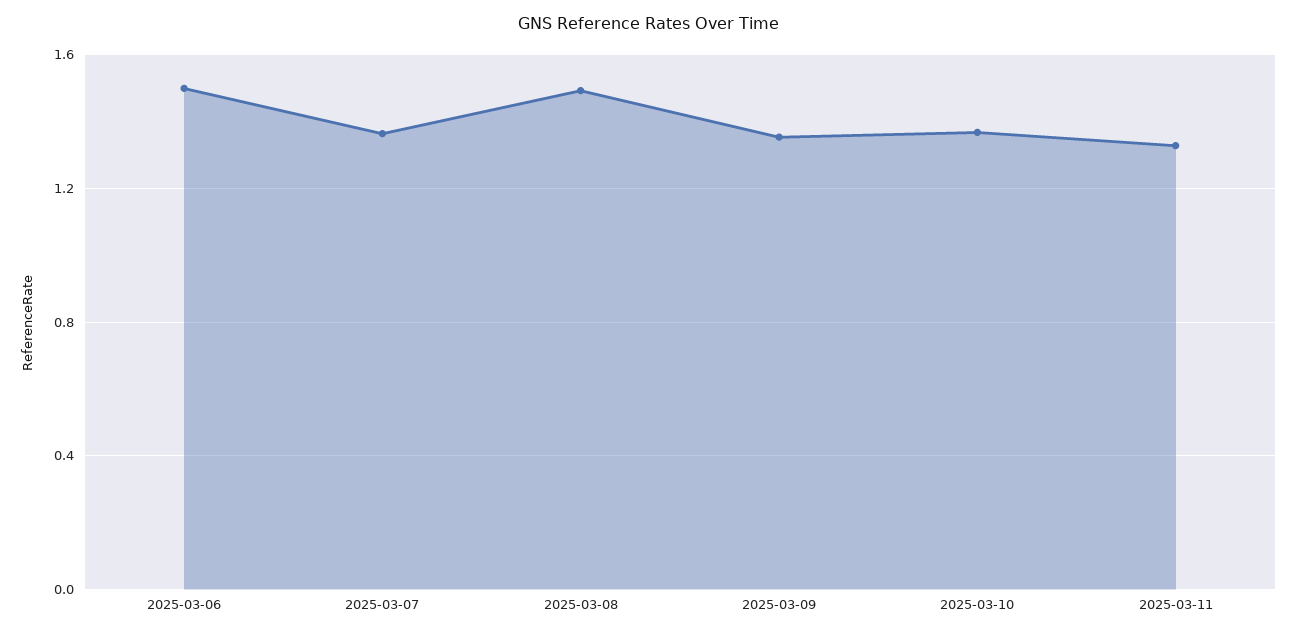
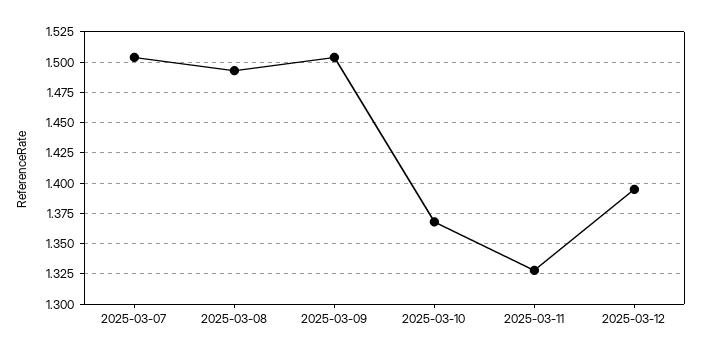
2025-03-06: 1.5 -> none
2025-03-07: 1.35 -> 1.505
2025-03-09: 1.35 -> 1.505
2025-03-12: none -> 1.395

